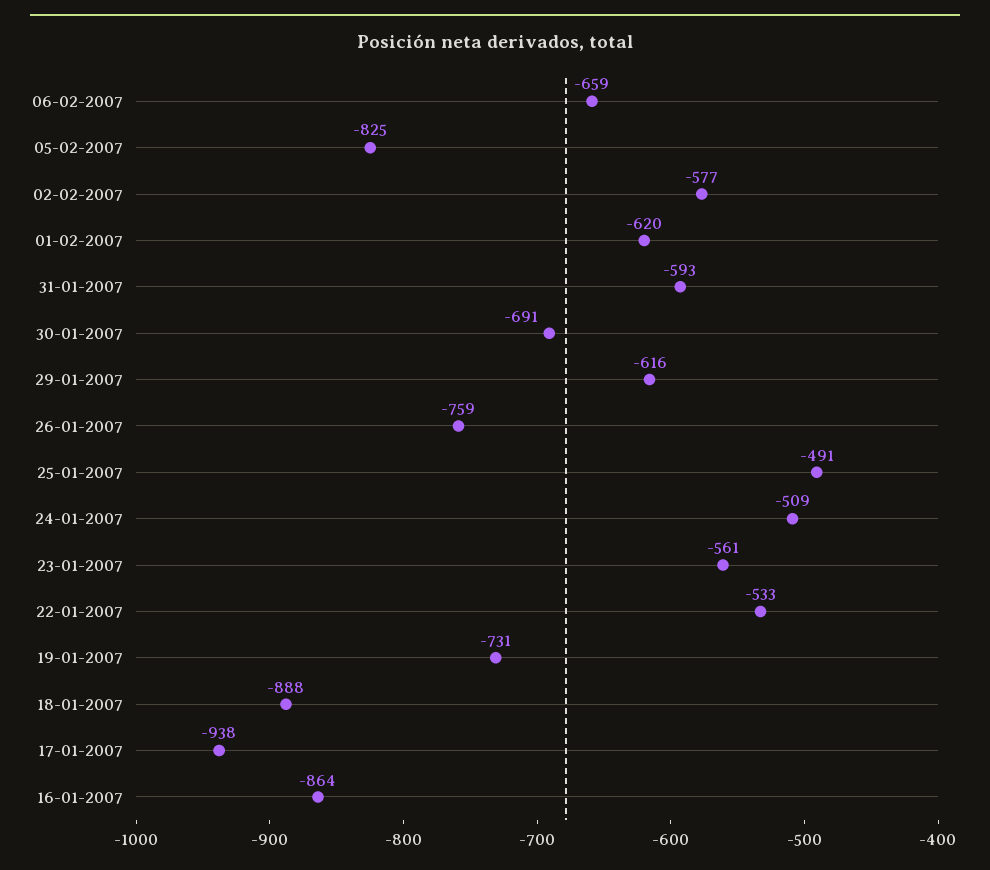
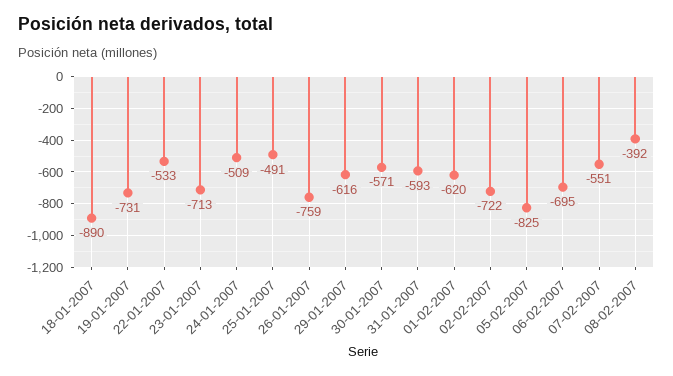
06-02-2007: -659 -> -695
02-02-2007: -577 -> -722
30-01-2007: -691 -> -571
23-01-2007: -561 -> -713
18-01-2007: -888 -> -890
17-01-2007: -938 -> none
16-01-2007: -864 -> none
07-02-2007: none -> -551
08-02-2007: none -> -392

